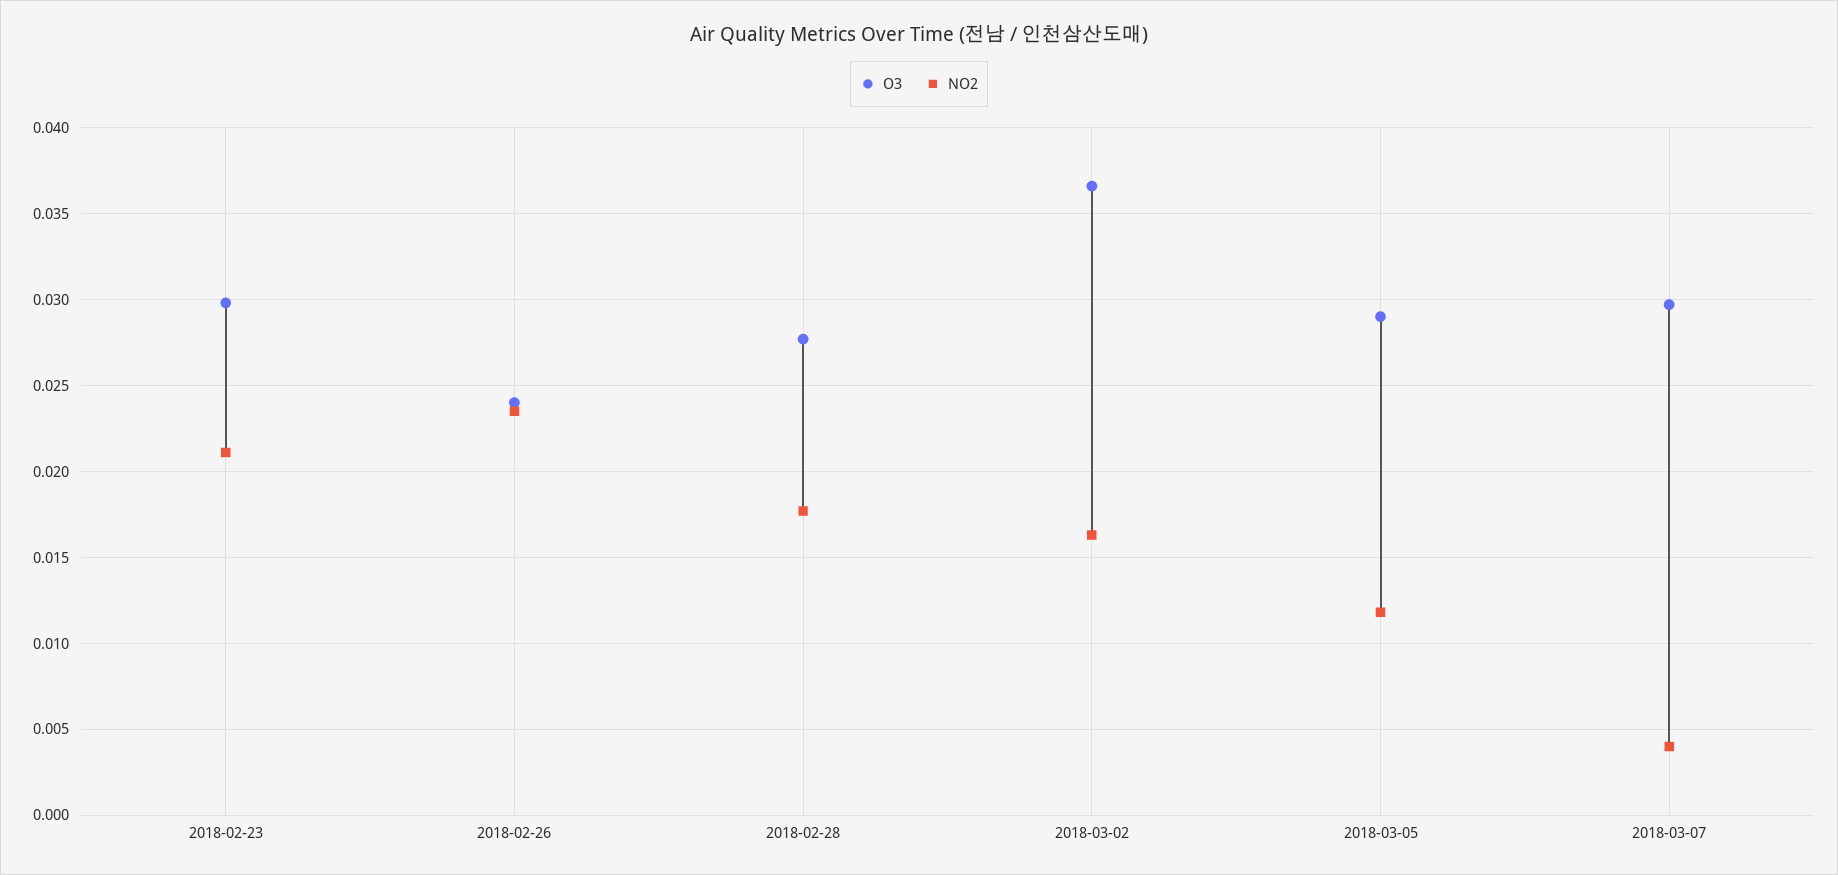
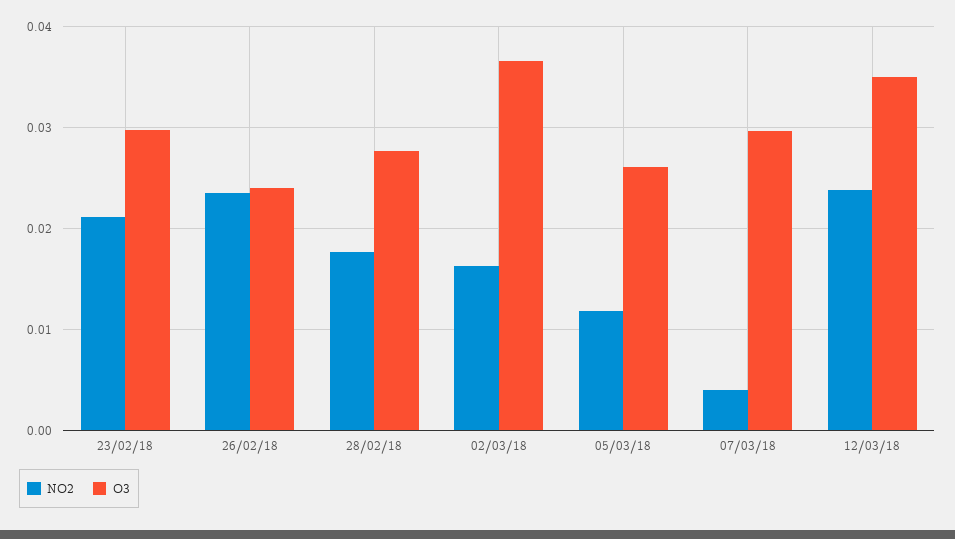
O3, 2018-03-05: 0.029 -> 0.026
NO2, 12/03/18: none -> 0.024
O3, 12/03/18: none -> 0.035

